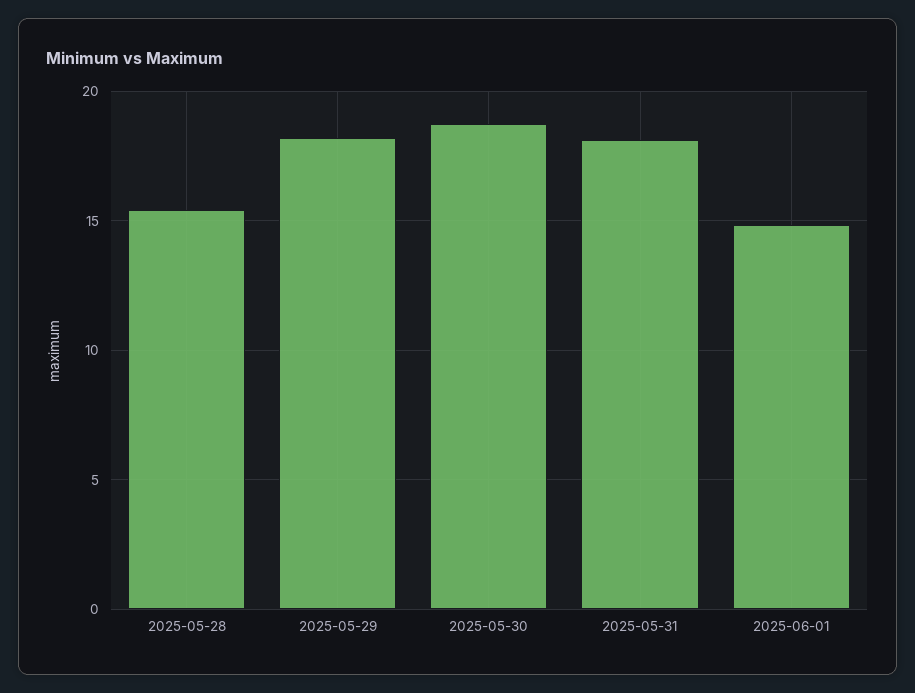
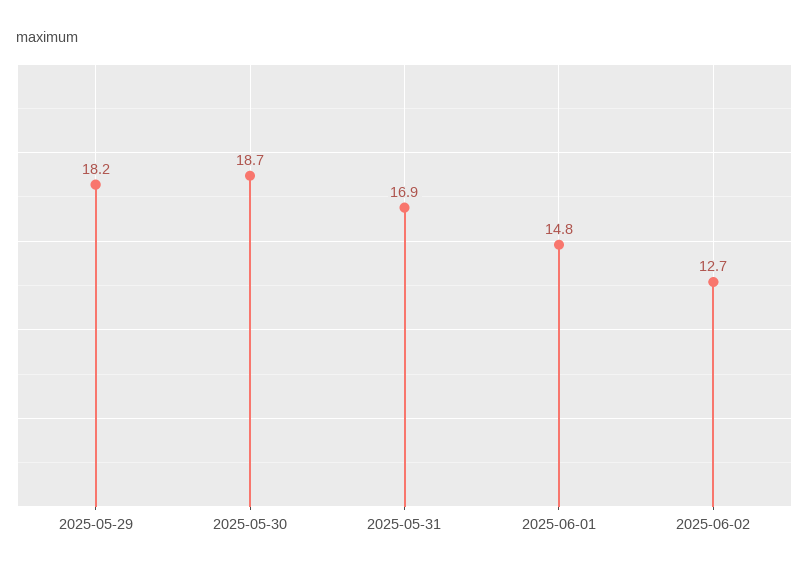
2025-05-28: 15.5 -> none
2025-05-31: 18 -> 16.9
2025-06-02: none -> 12.7

